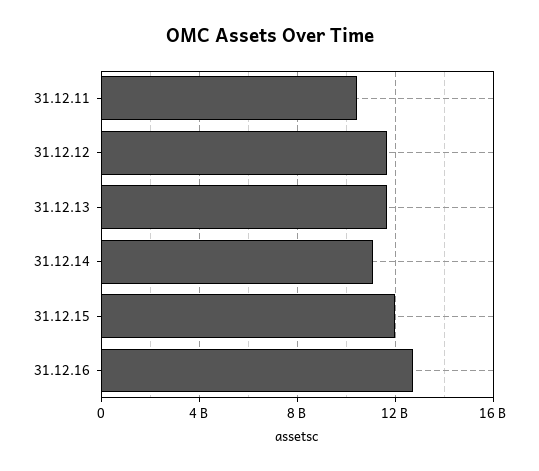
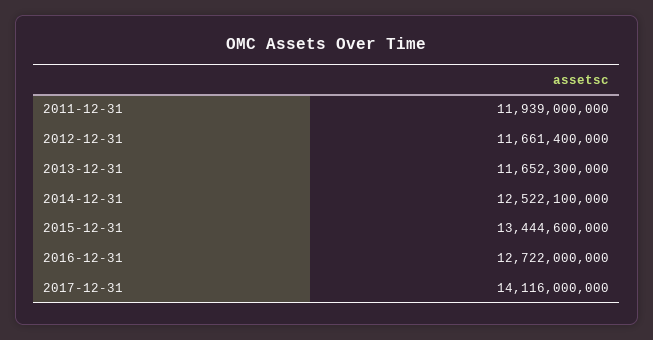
31.12.11: 10500000000 -> 11939000000
31.12.14: 11000000000 -> 12522100000
31.12.15: 12000000000 -> 13444600000
2017-12-31: none -> 14116000000

